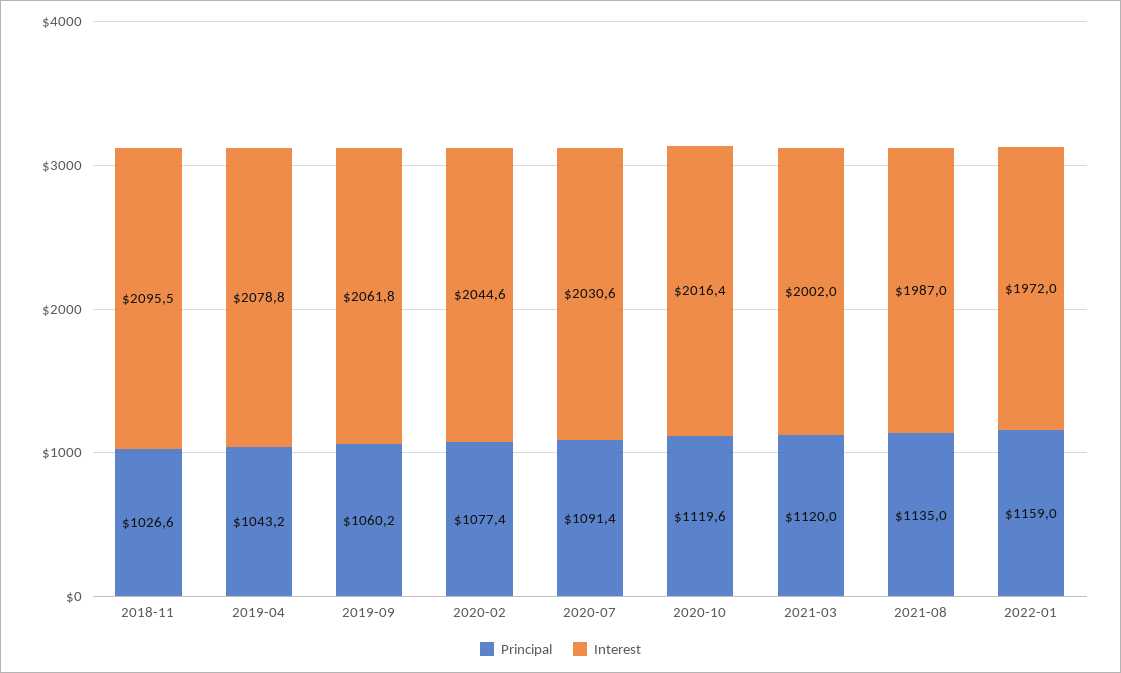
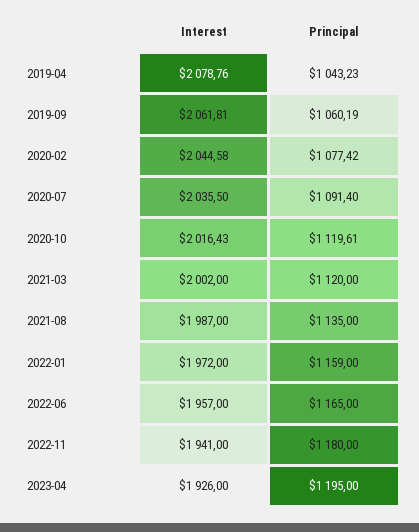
Principal, 2018-11: 1026.6 -> none
Interest, 2018-11: 2095.5 -> none
Interest, 2020-07: 2030.6 -> 2035.5
Interest, 2022-06: none -> 1957
Principal, 2022-06: none -> 1165
Interest, 2022-11: none -> 1941
Principal, 2022-11: none -> 1180
Interest, 2023-04: none -> 1926
Principal, 2023-04: none -> 1195

